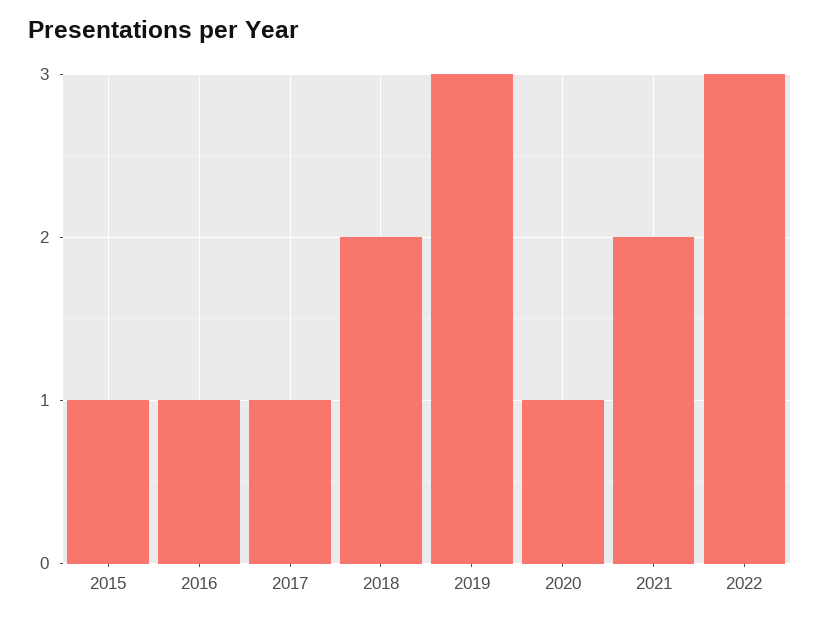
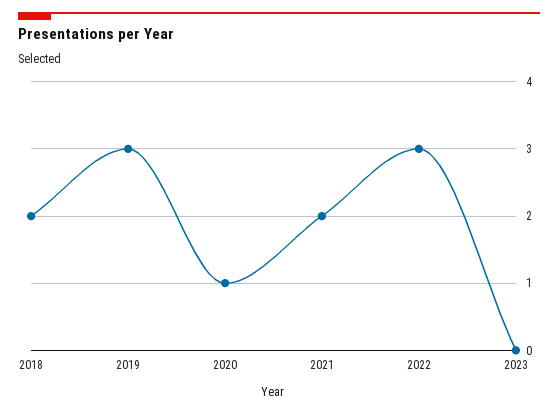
2015: 1 -> none
2016: 1 -> none
2017: 1 -> none
2023: none -> 0

